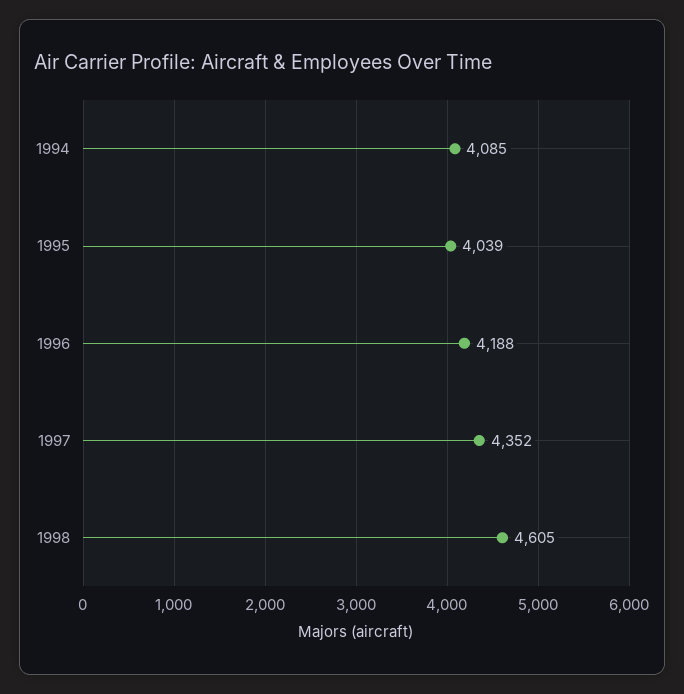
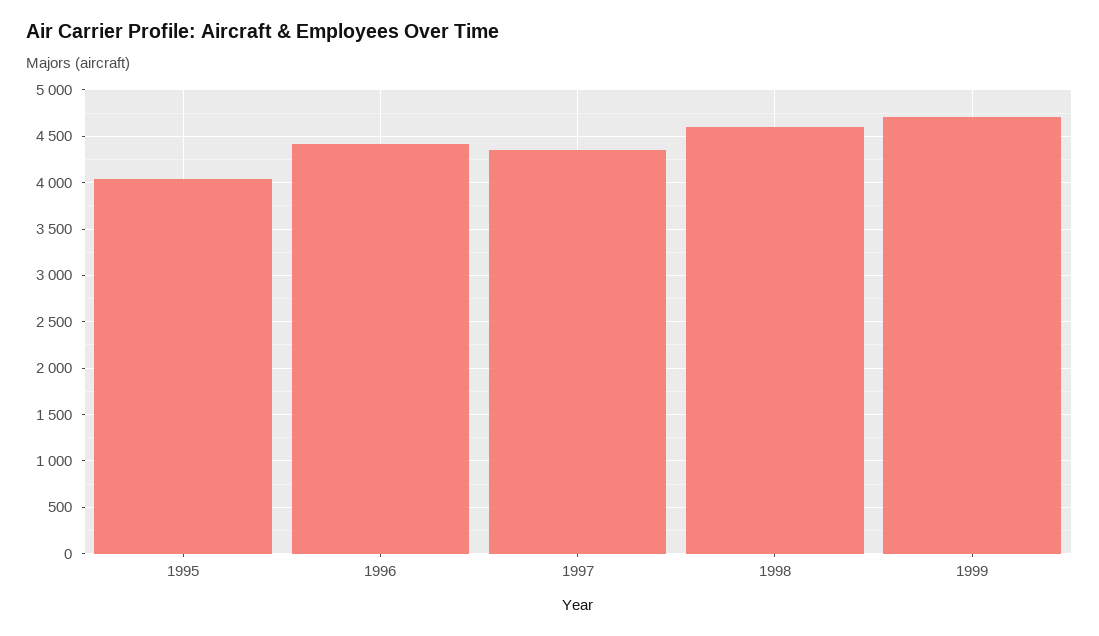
1994: 4085 -> none
1996: 4188 -> 4400
1999: none -> 4700

